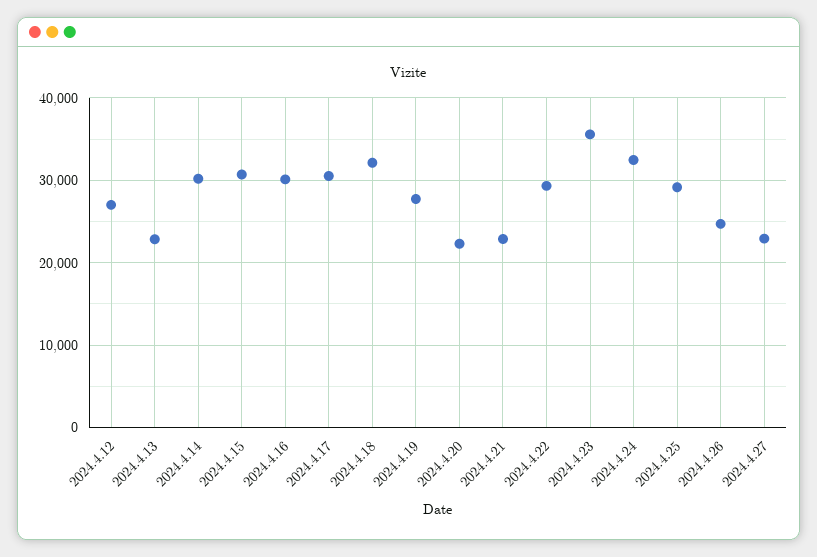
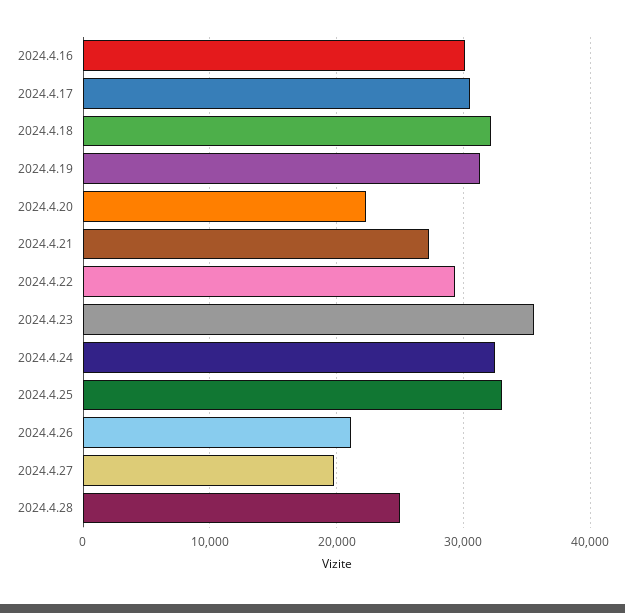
2024.4.12: 27000 -> none
2024.4.13: 23000 -> none
2024.4.14: 30000 -> none
2024.4.15: 31000 -> none
2024.4.19: 28000 -> 31000
2024.4.21: 23000 -> 27000
2024.4.25: 29000 -> 33000
2024.4.26: 25000 -> 21000
2024.4.27: 23000 -> 20000
2024.4.28: none -> 25000

